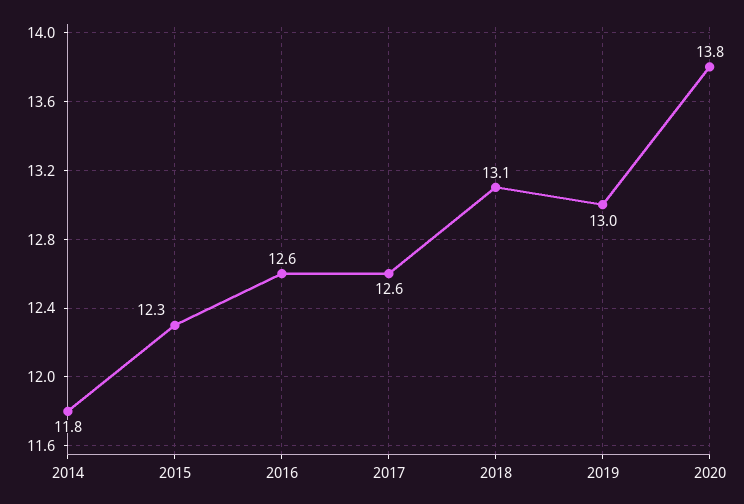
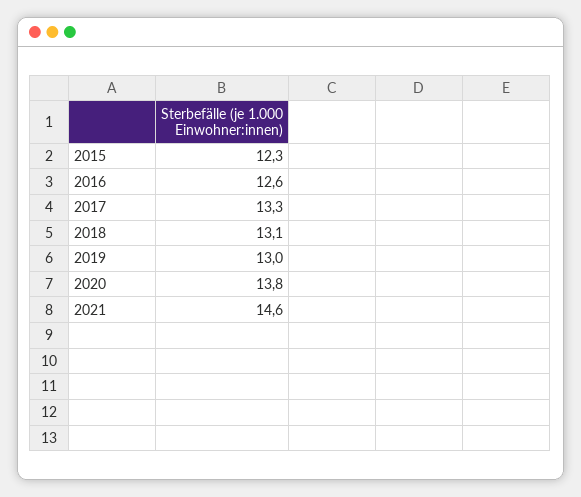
2014: 11.8 -> none
2017: 12.6 -> 13.3
2021: none -> 14.6

